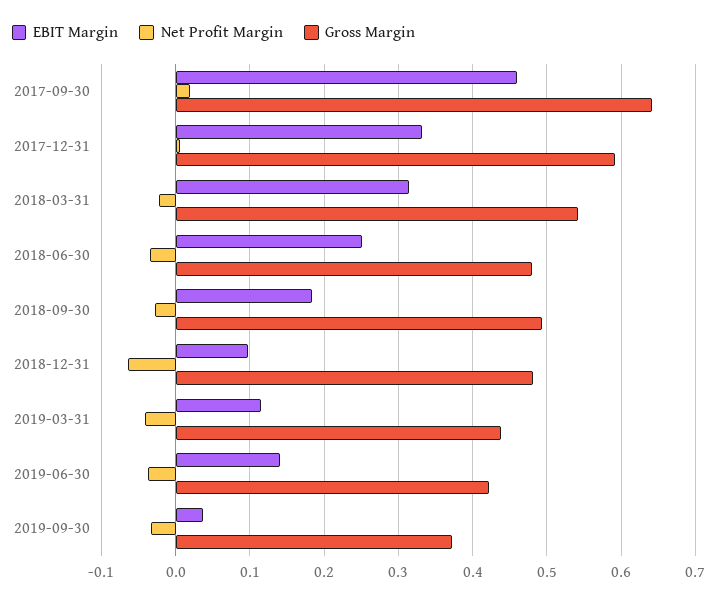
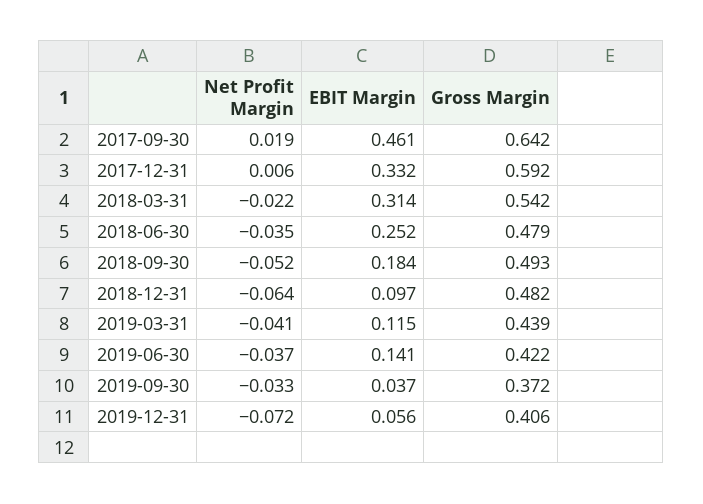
Net Profit Margin, 2018-09-30: -0.03 -> -0.052
Net Profit Margin, 2019-12-31: none -> -0.072
EBIT Margin, 2019-12-31: none -> 0.056
Gross Margin, 2019-12-31: none -> 0.406

